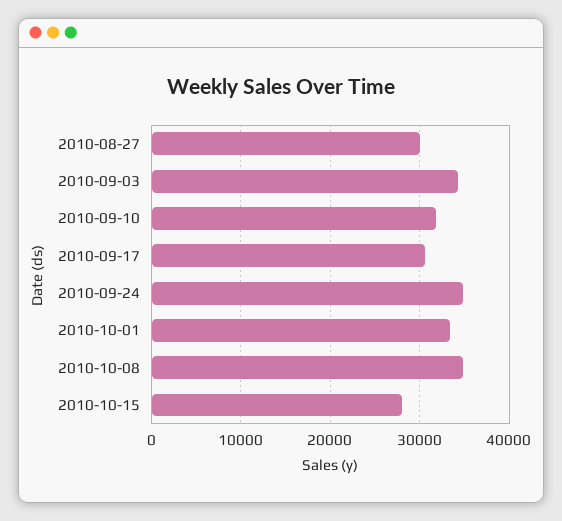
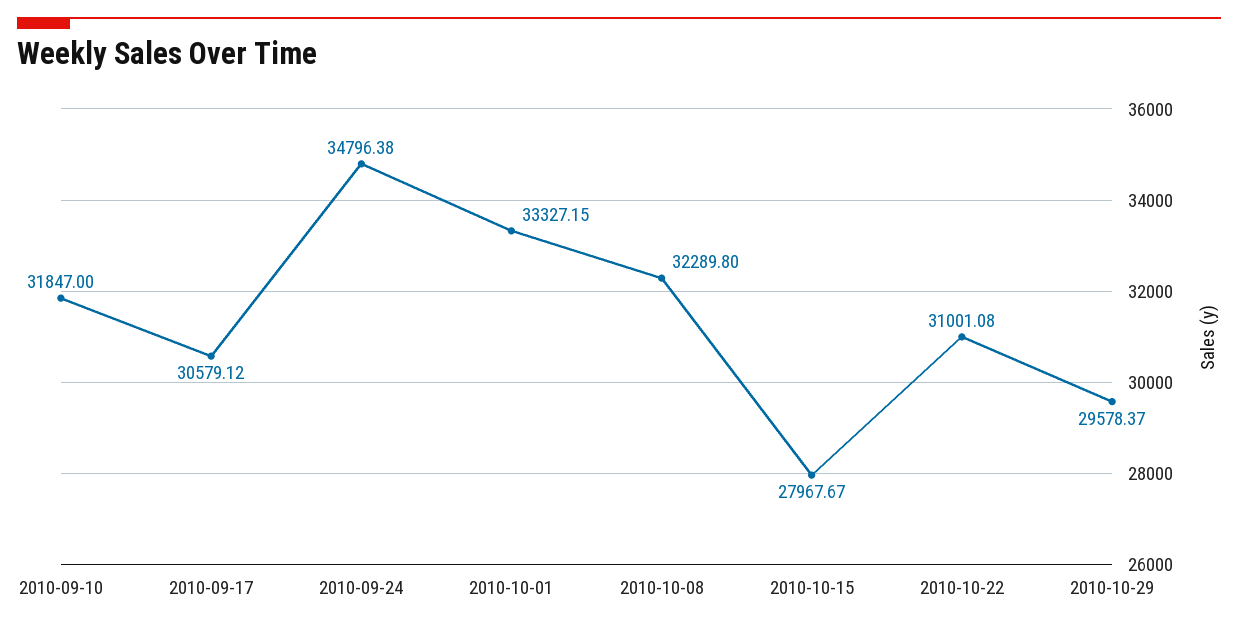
2010-08-27: 30000 -> none
2010-09-03: 34000 -> none
2010-10-08: 35000 -> 32289.8
2010-10-22: none -> 31001.08
2010-10-29: none -> 29578.37

